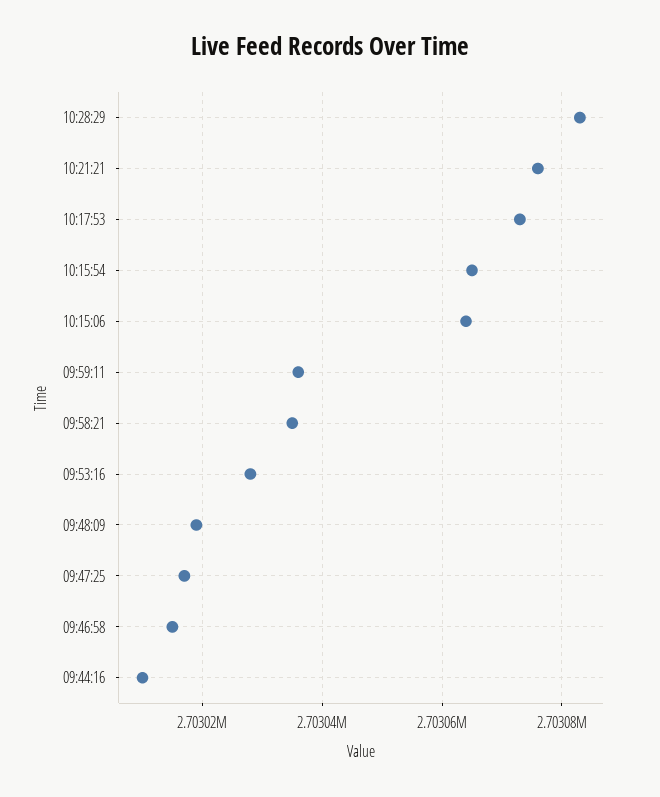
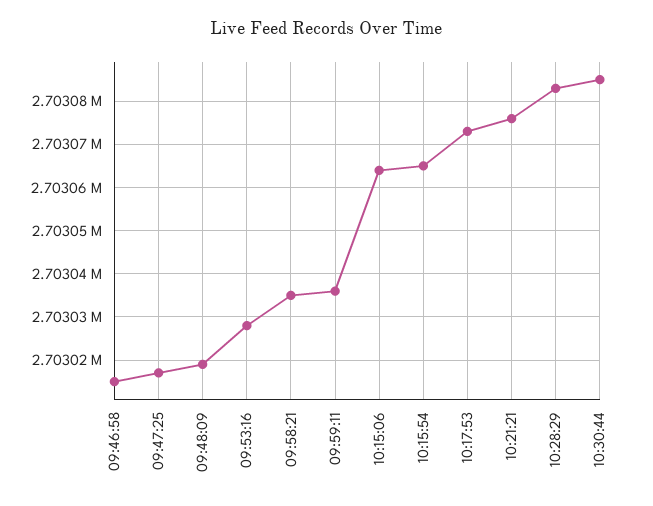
09:44:16: 2703010 -> none
10:30:44: none -> 2703085

